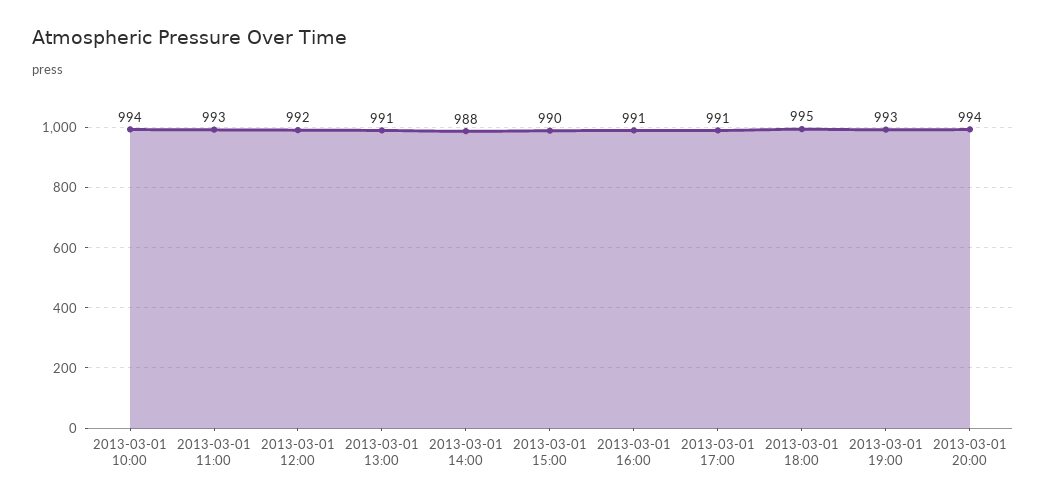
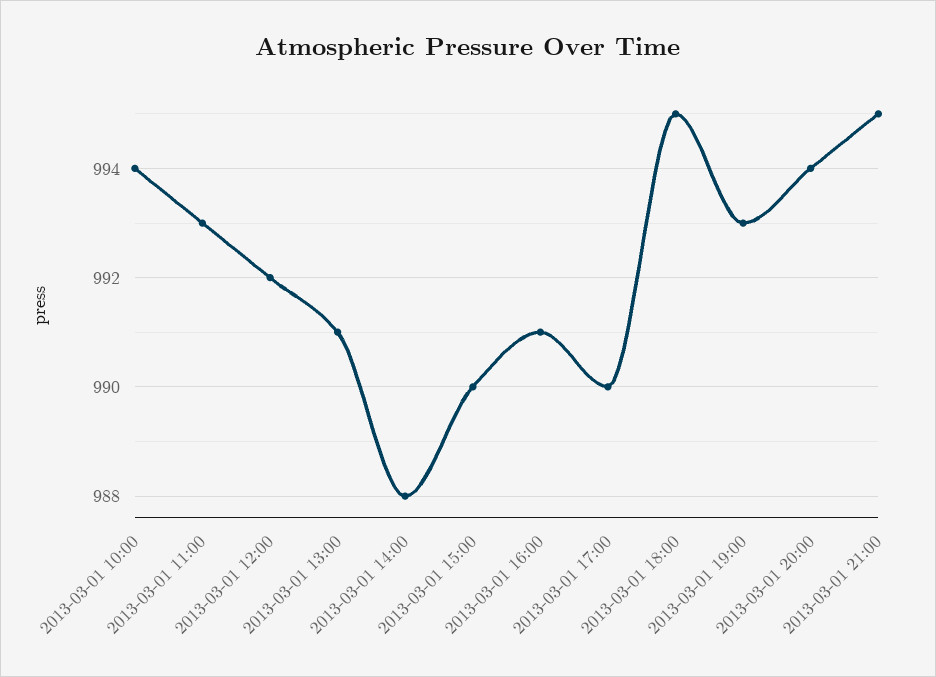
2013-03-01 17:00: 991 -> 990
2013-03-01 21:00: none -> 995

